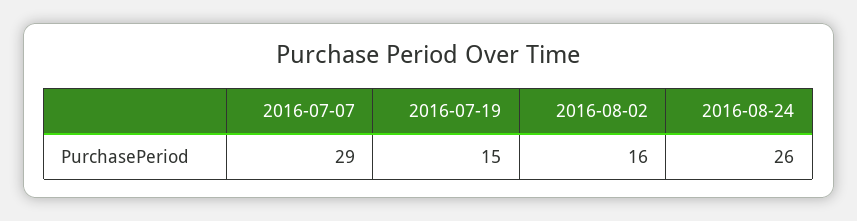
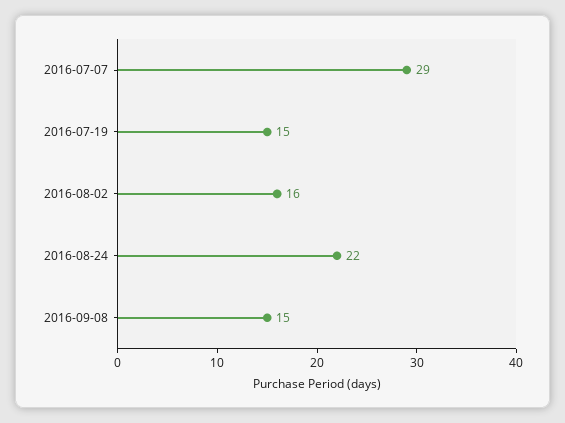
2016-08-24: 26 -> 22
2016-09-08: none -> 15

